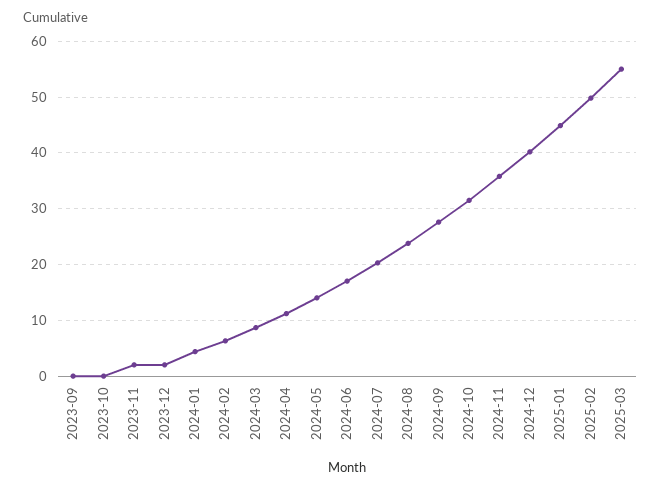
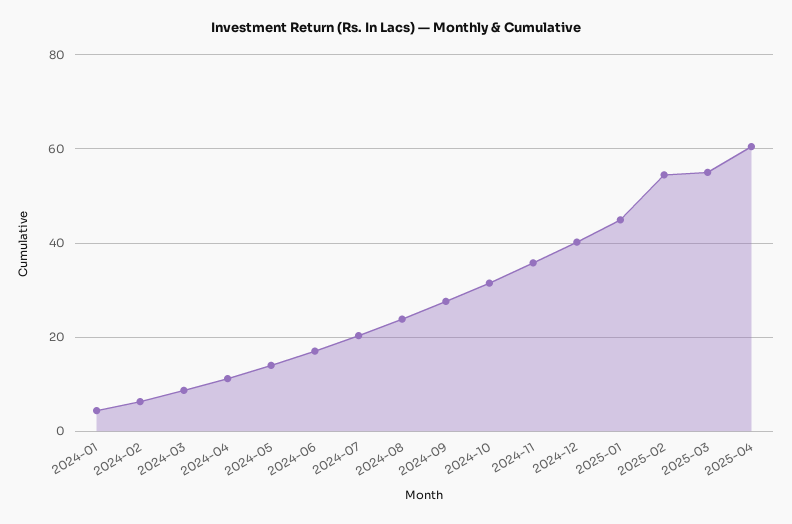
2023-09: 0 -> none
2023-10: 0 -> none
2023-11: 2 -> none
2023-12: 2 -> none
2025-02: 50 -> 54
2025-04: none -> 60

